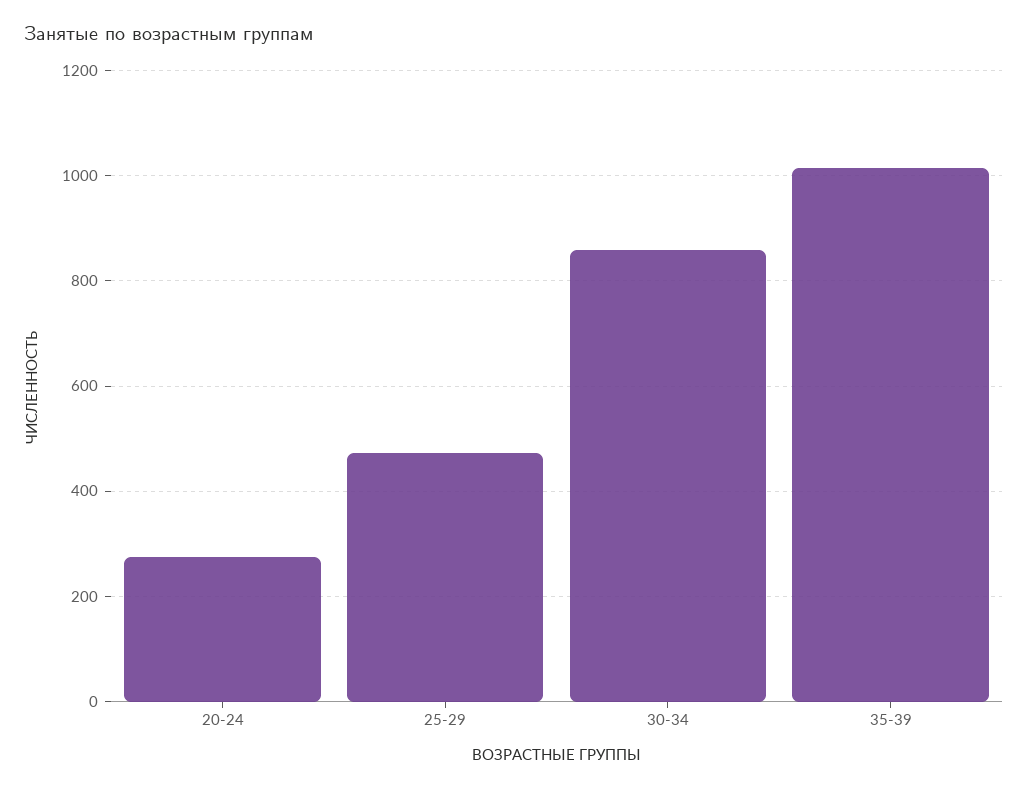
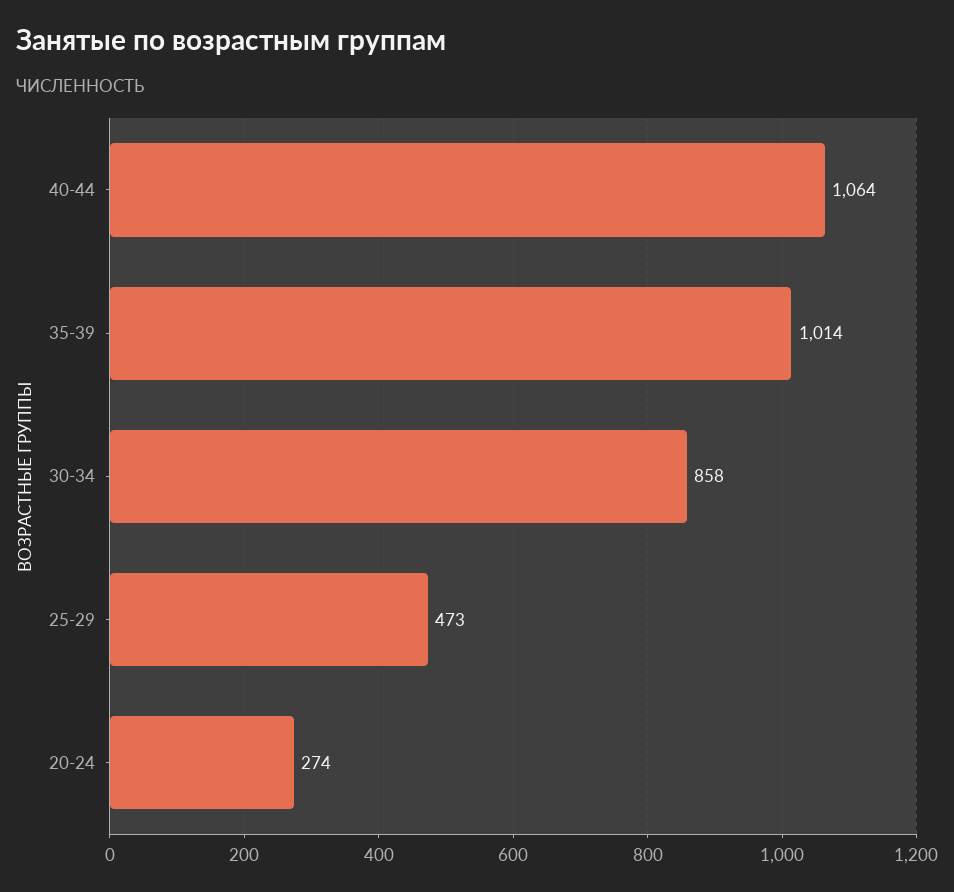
40-44: none -> 1064

